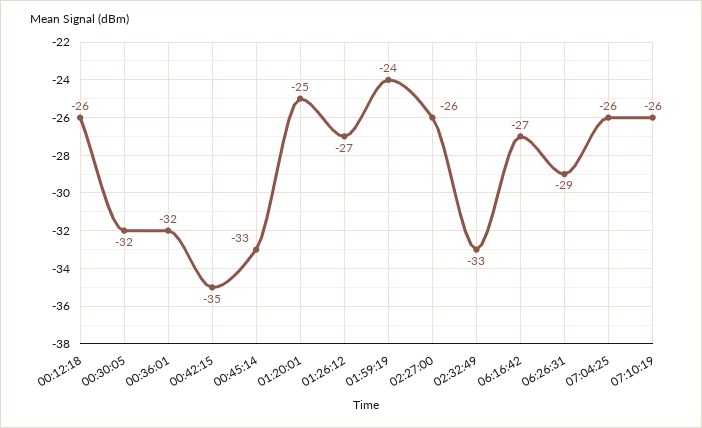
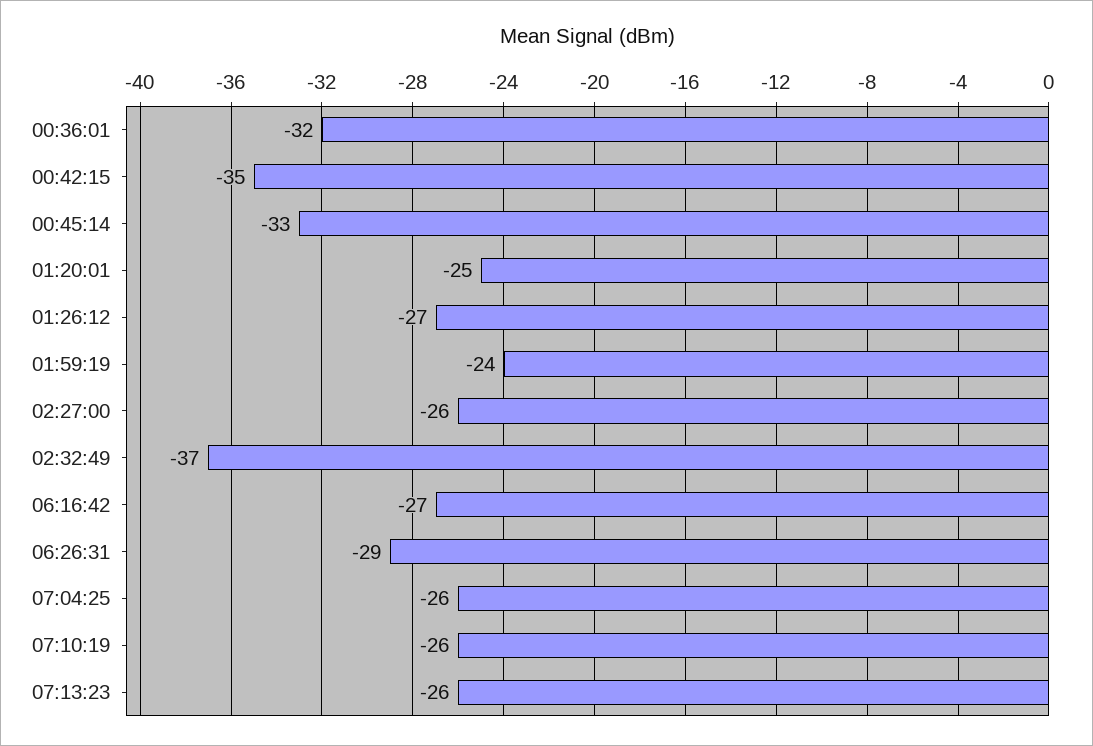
00:12:18: -26 -> none
00:30:05: -32 -> none
02:32:49: -33 -> -37
07:13:23: none -> -26

